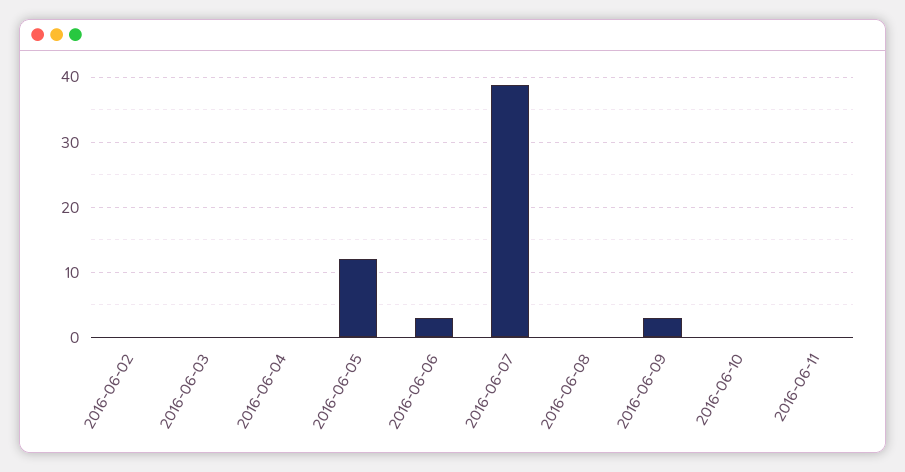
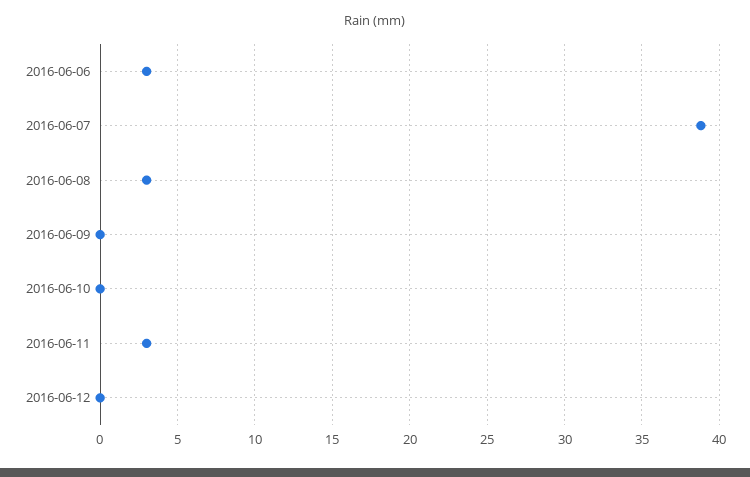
2016-06-02: 0 -> none
2016-06-03: 0 -> none
2016-06-04: 0 -> none
2016-06-05: 12 -> none
2016-06-08: 0 -> 3
2016-06-09: 3 -> 0
2016-06-11: 0 -> 3
2016-06-12: none -> 0

